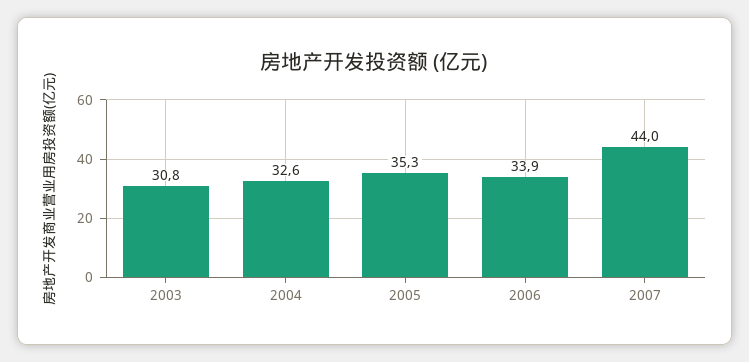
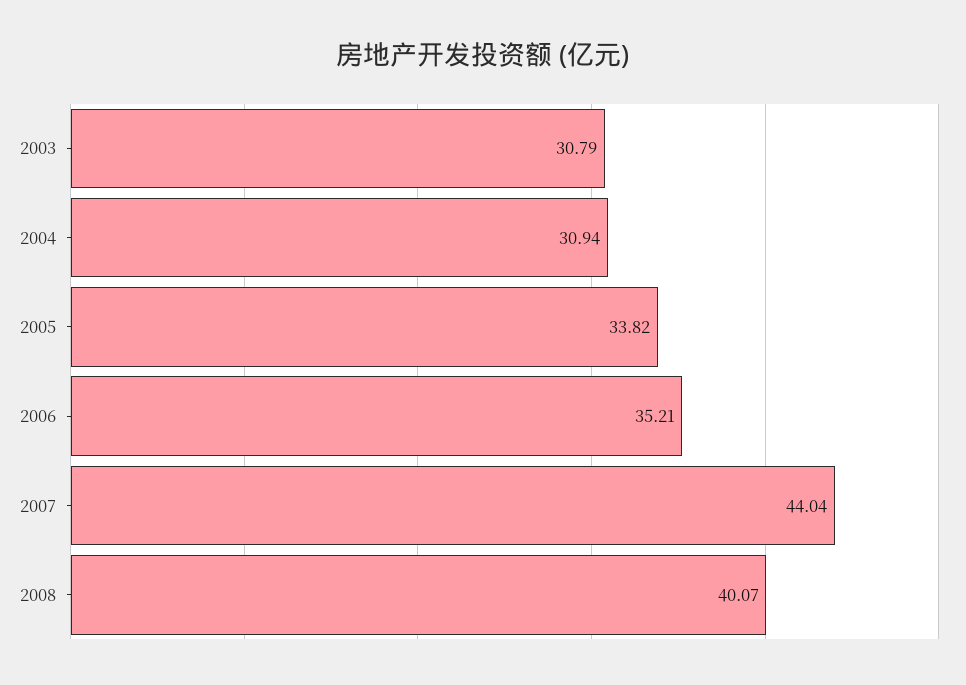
2004: 32.6 -> 30.94
2005: 35.3 -> 33.82
2006: 33.9 -> 35.21
2008: none -> 40.07

